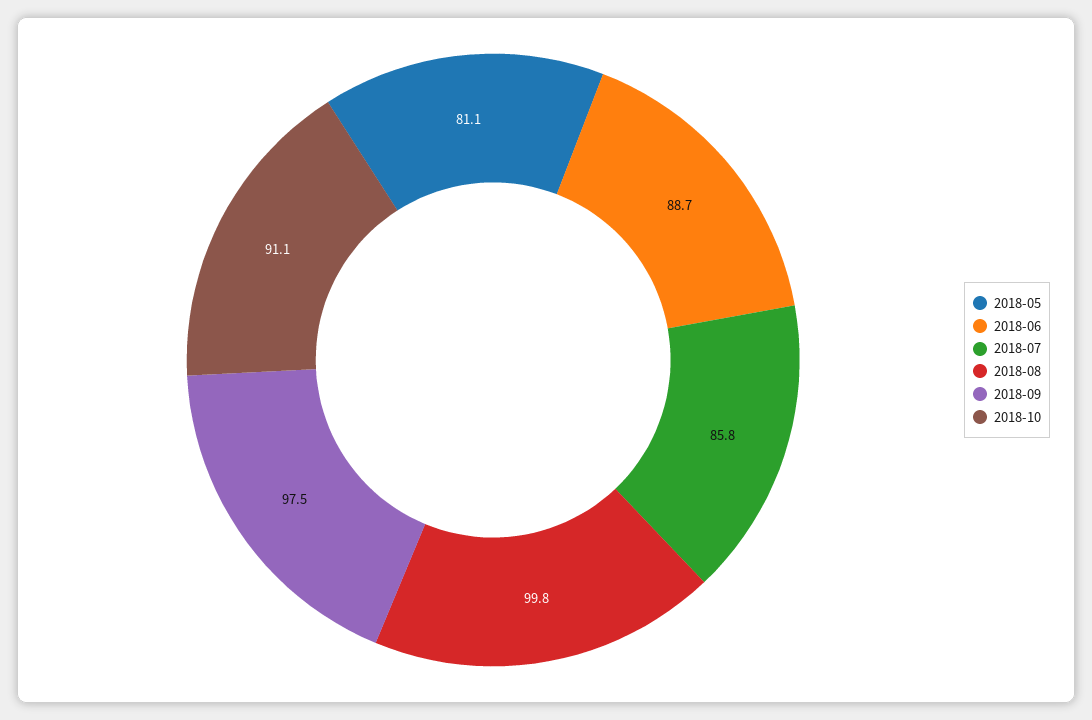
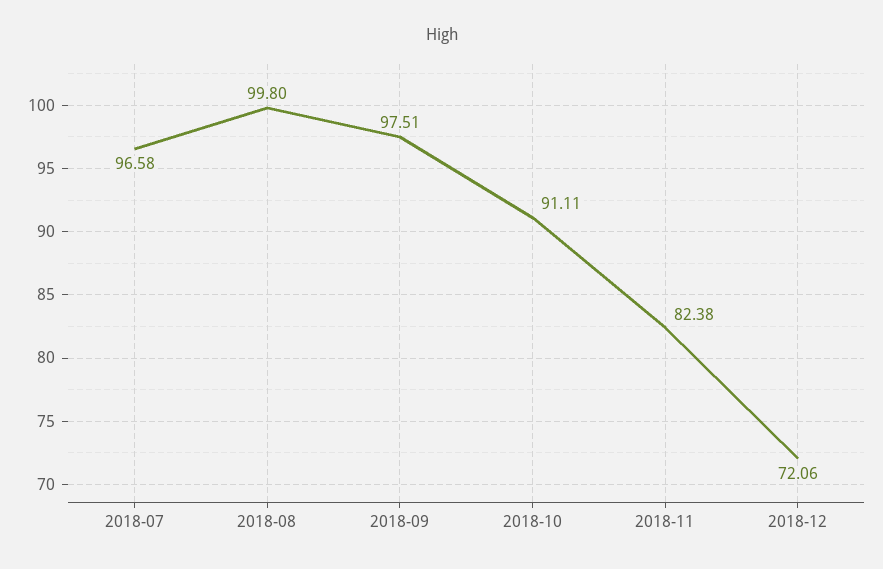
2018-05: 81.1 -> none
2018-06: 88.7 -> none
2018-07: 85.8 -> 96.58
2018-11: none -> 82.38
2018-12: none -> 72.06

